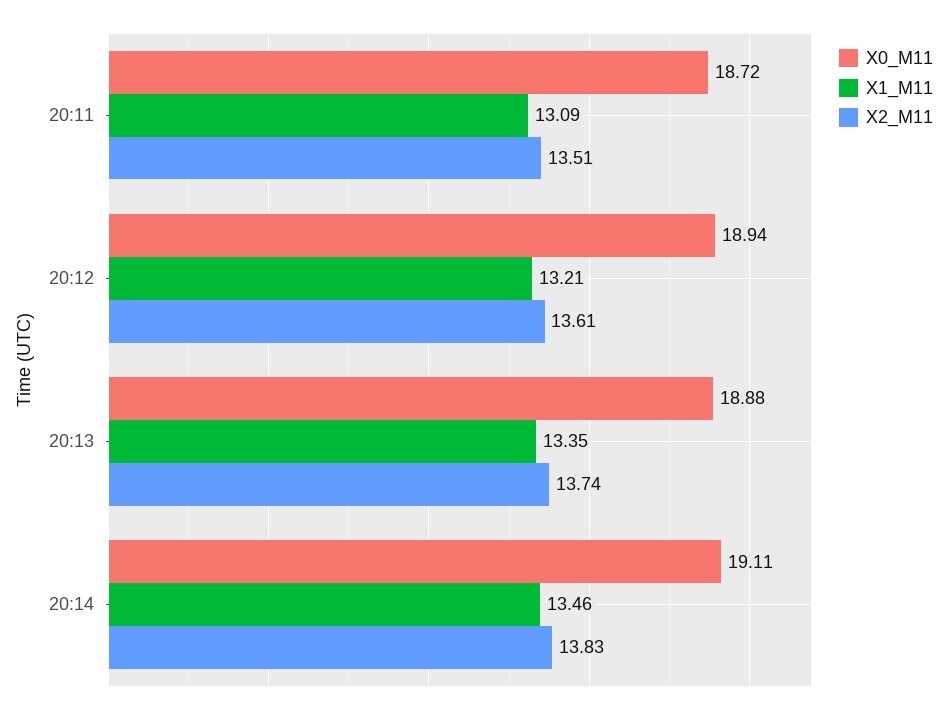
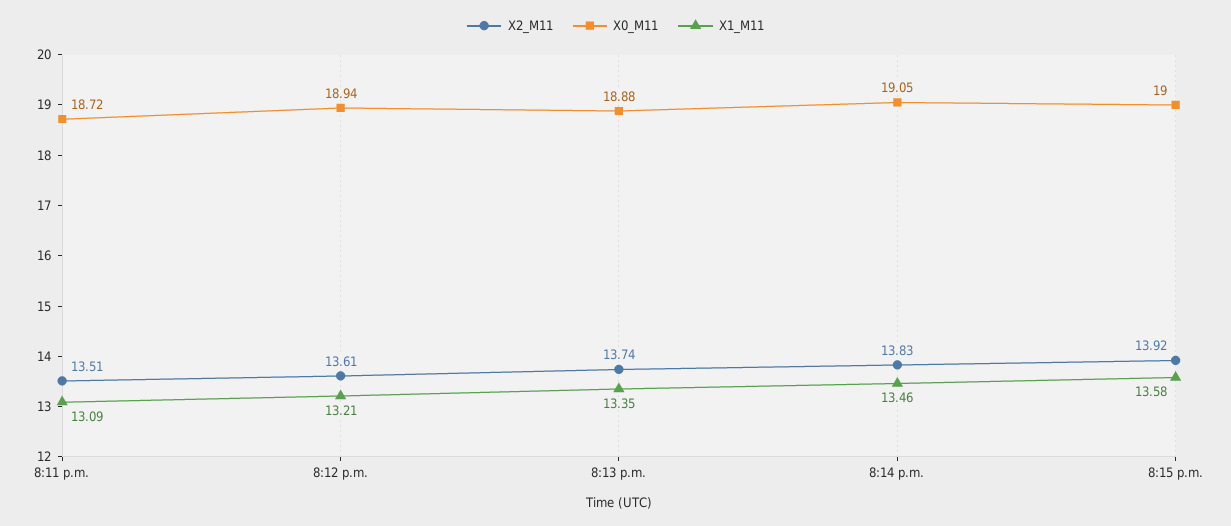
X0_M11, 20:14: 19.11 -> 19.05
X2_M11, 8:15 p.m.: none -> 13.92
X0_M11, 8:15 p.m.: none -> 19
X1_M11, 8:15 p.m.: none -> 13.58

